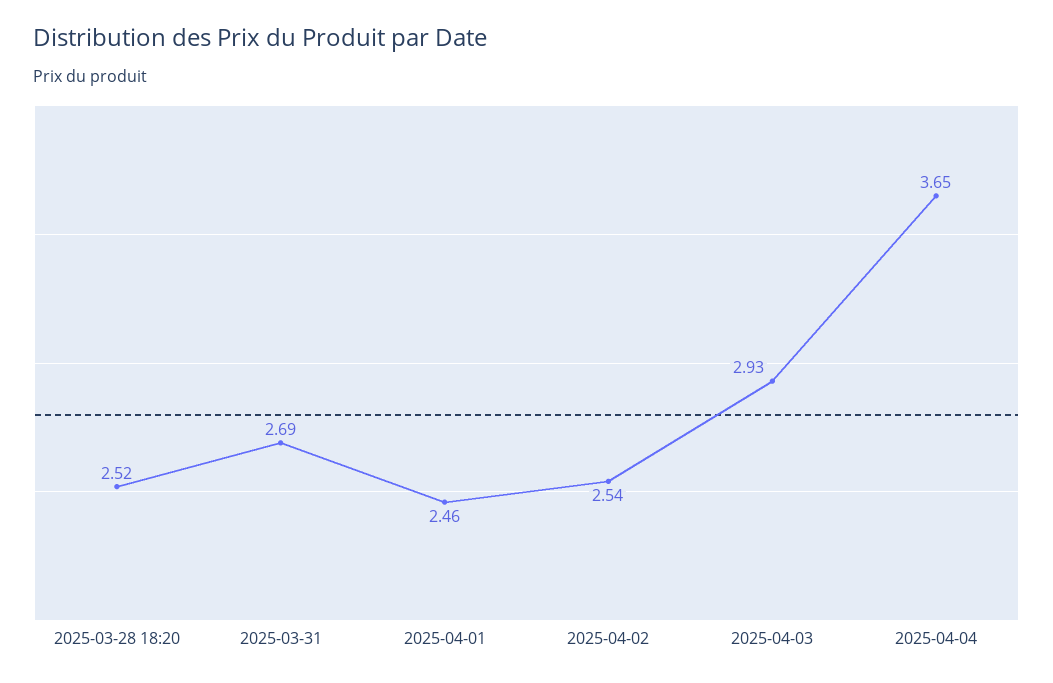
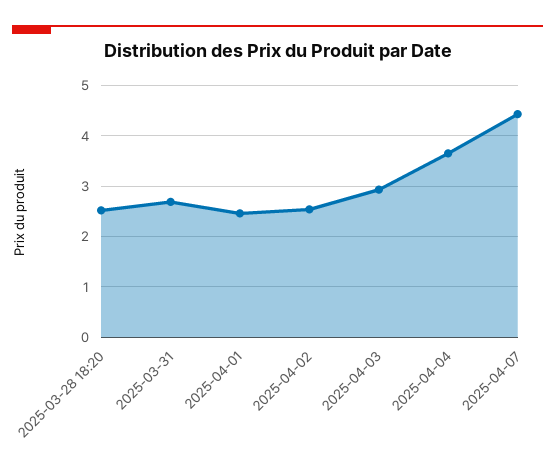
2025-04-07: none -> 4.4

